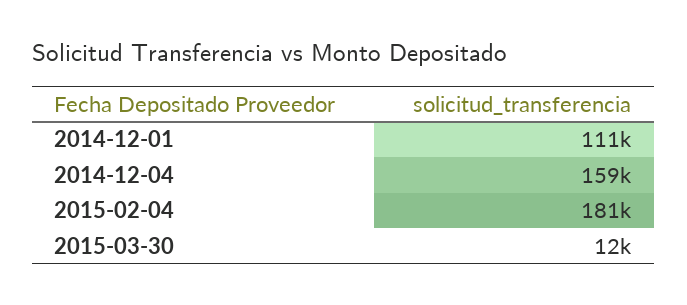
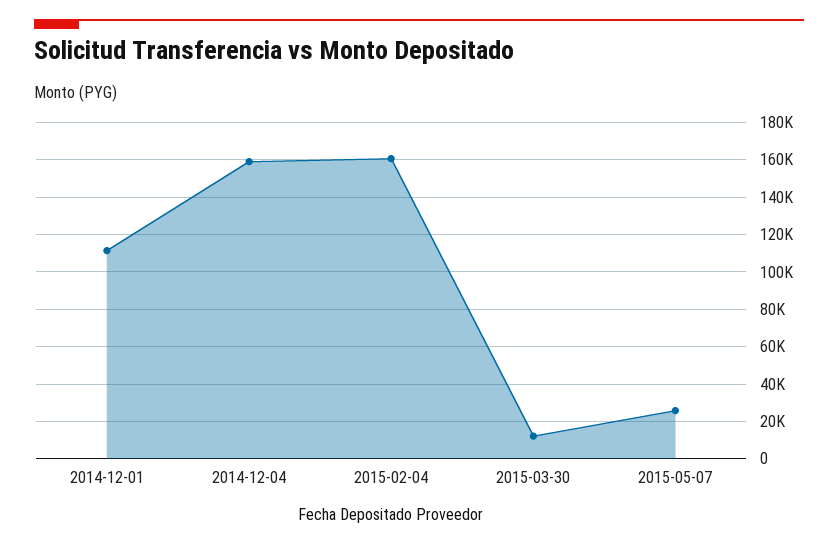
2015-02-04: 181000 -> 160000
2015-05-07: none -> 25000

